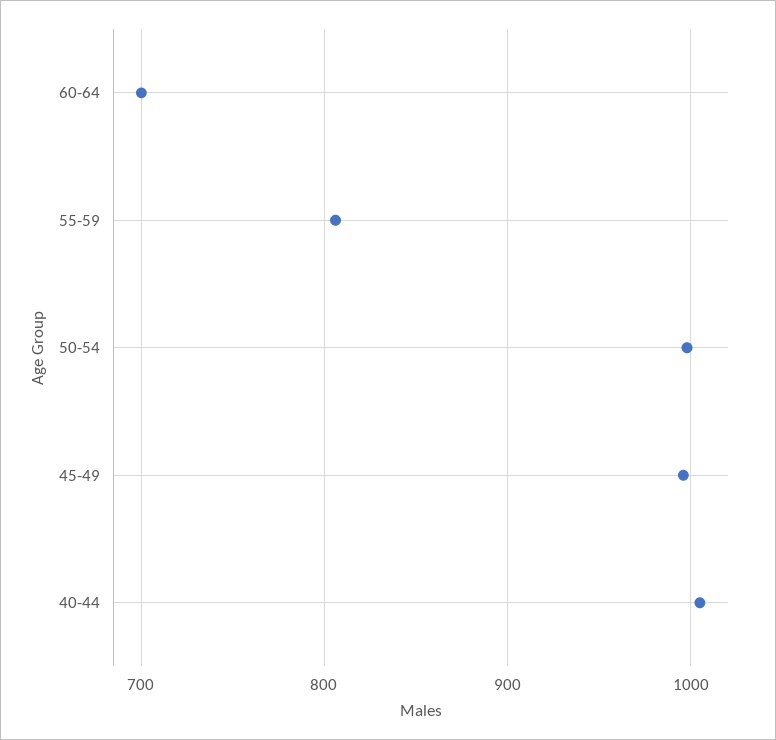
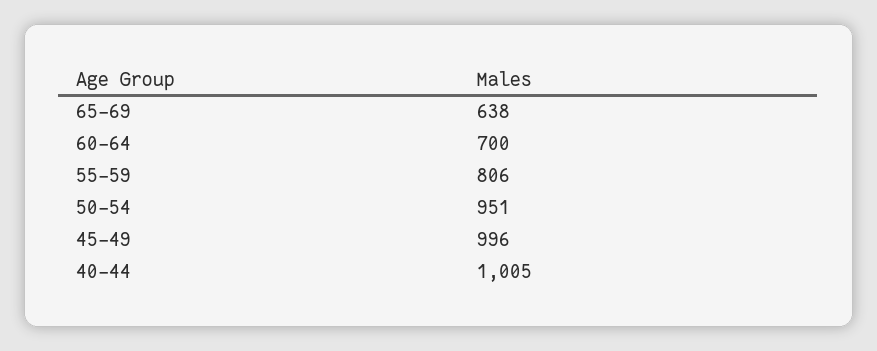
50-54: 1000 -> 951
65-69: none -> 638

